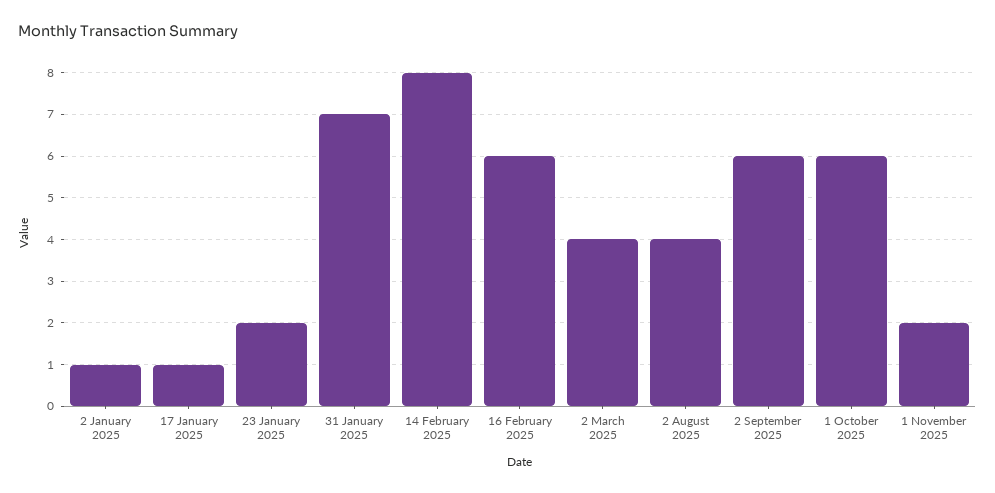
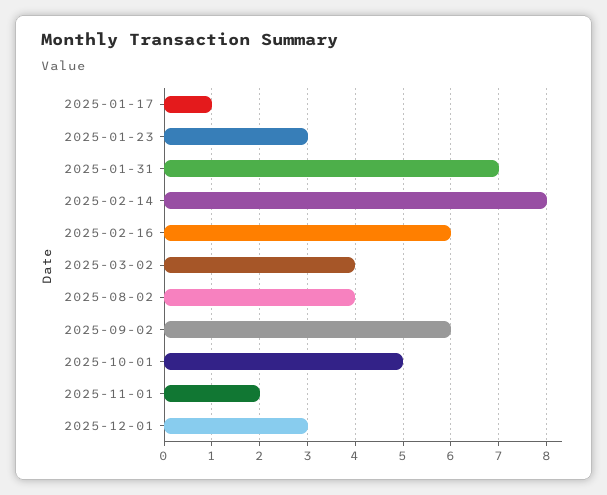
2 January 2025: 1 -> none
23 January 2025: 2 -> 3
1 October 2025: 6 -> 5
2025-12-01: none -> 3

